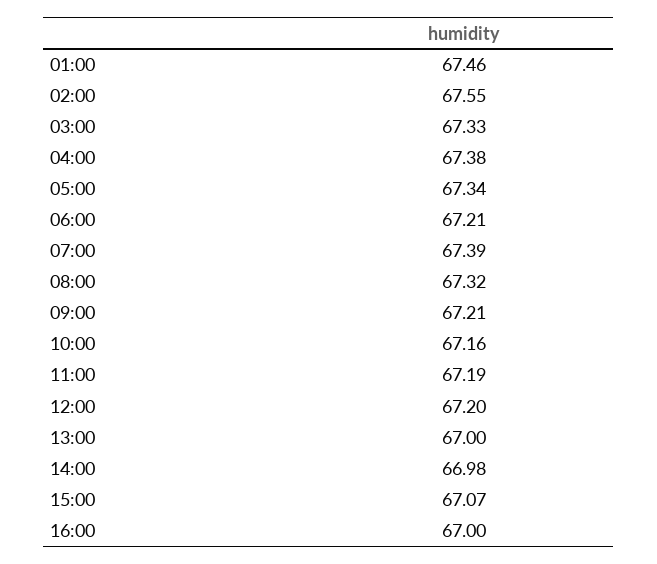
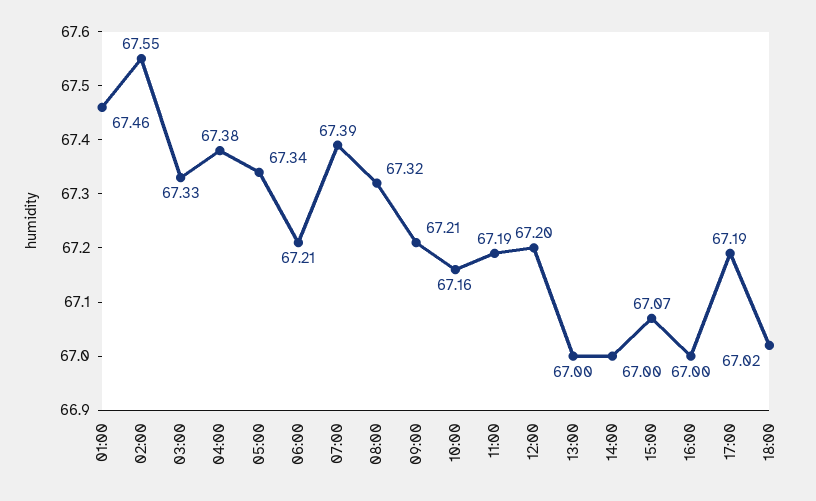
14:00: 66.98 -> 67
17:00: none -> 67.19
18:00: none -> 67.02

